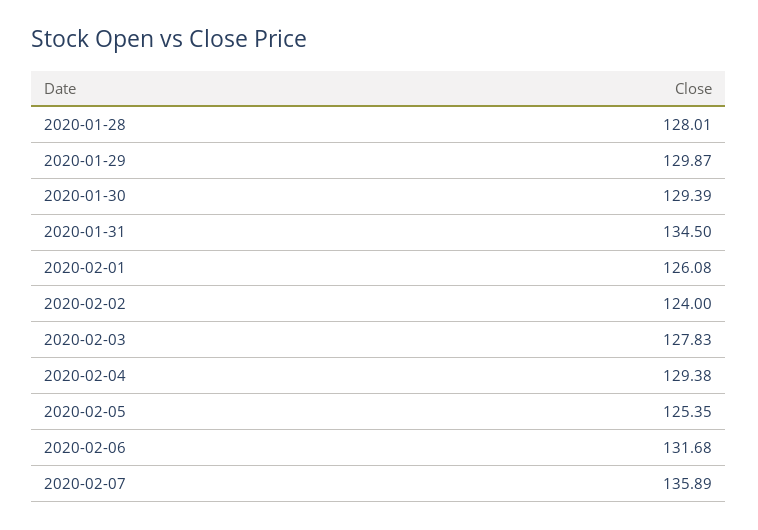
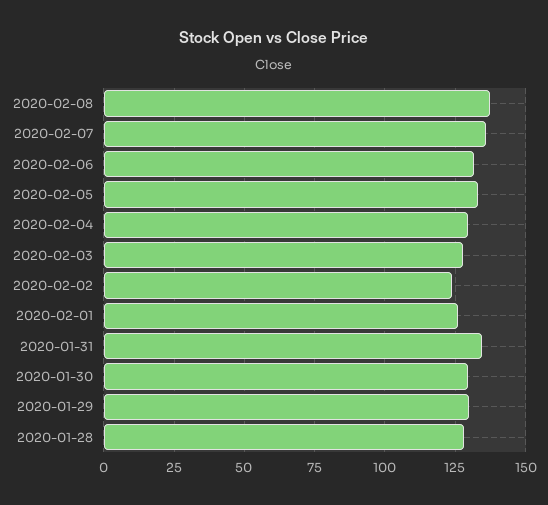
2020-02-05: 125.35 -> 132.5
2020-02-08: none -> 137.5

